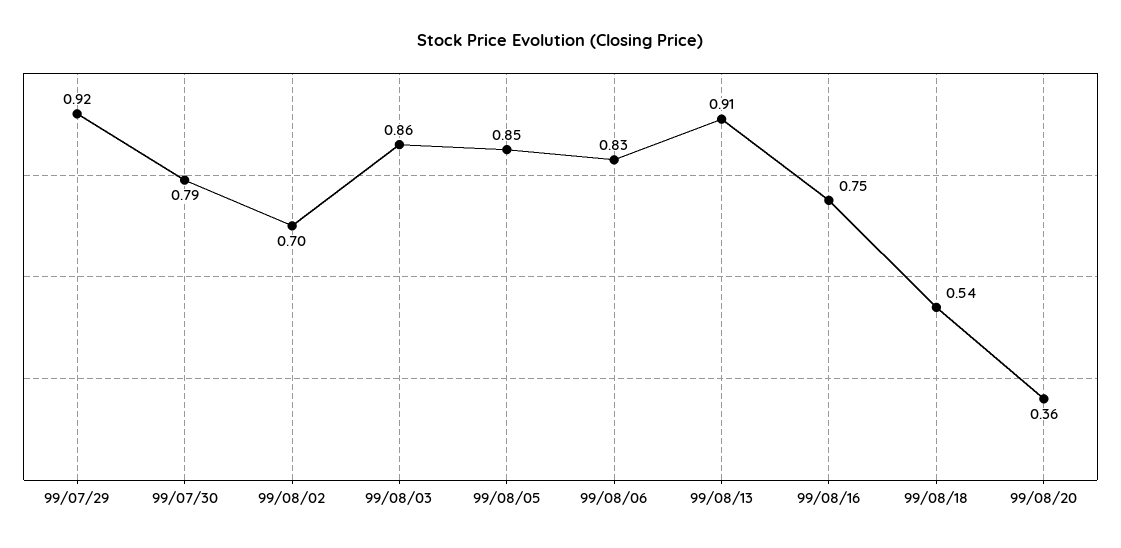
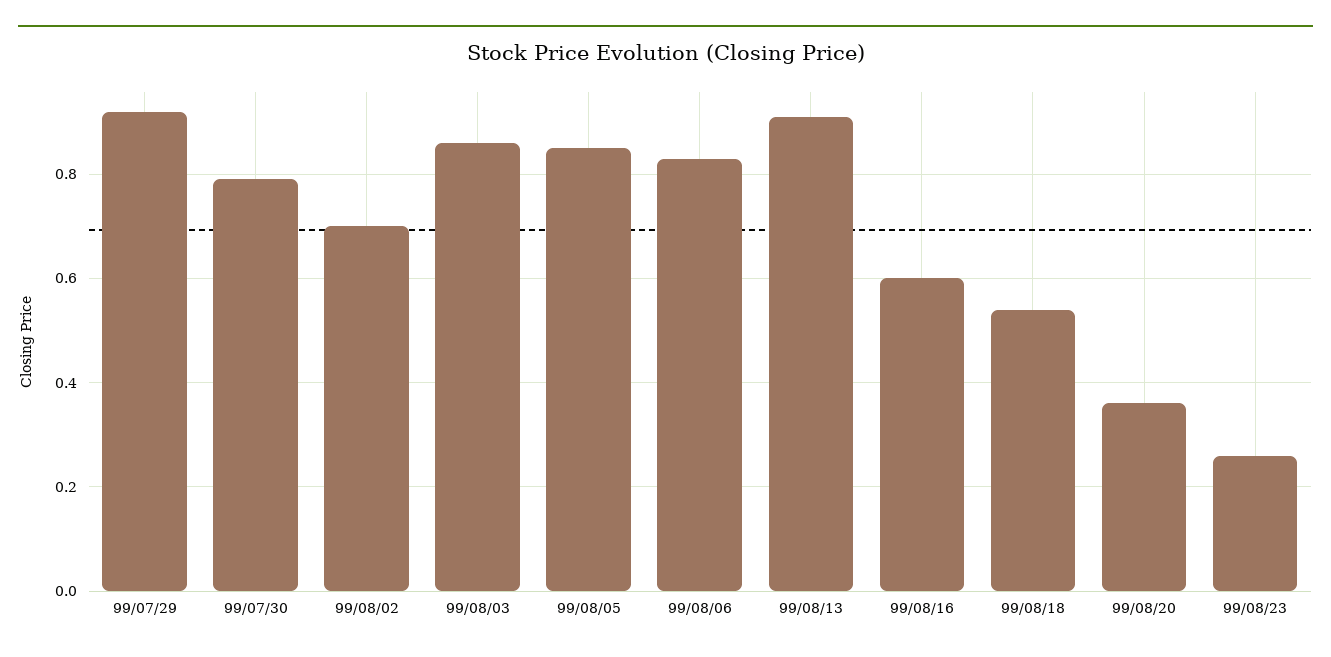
99/08/16: 0.75 -> 0.6
99/08/23: none -> 0.25

